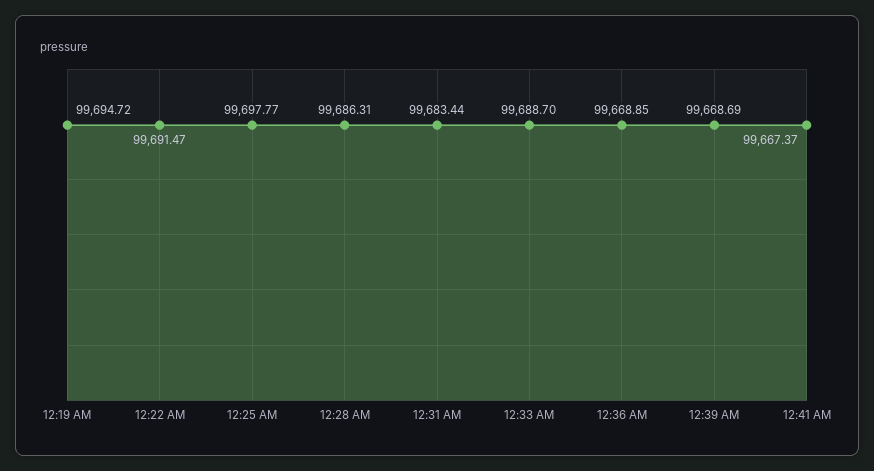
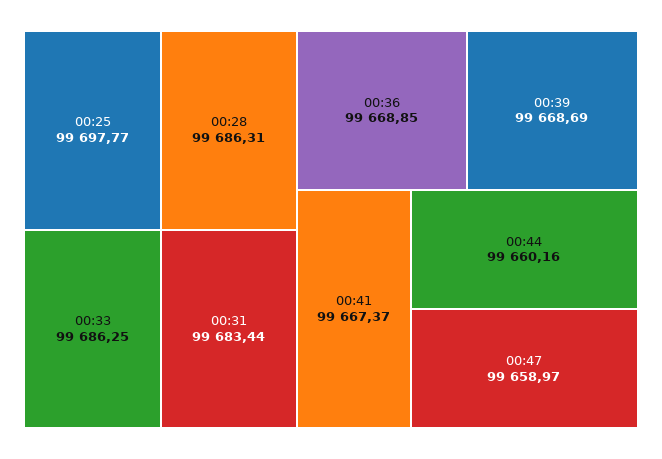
12:19 AM: 99694.72 -> none
12:22 AM: 99691.47 -> none
12:33 AM: 99688.7 -> 99686.25
00:44: none -> 99660.16
00:47: none -> 99658.97

